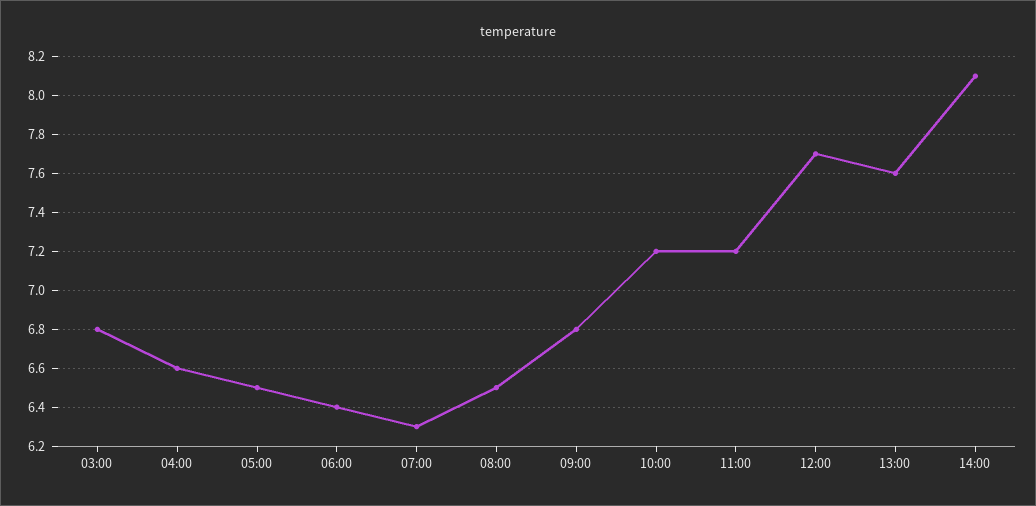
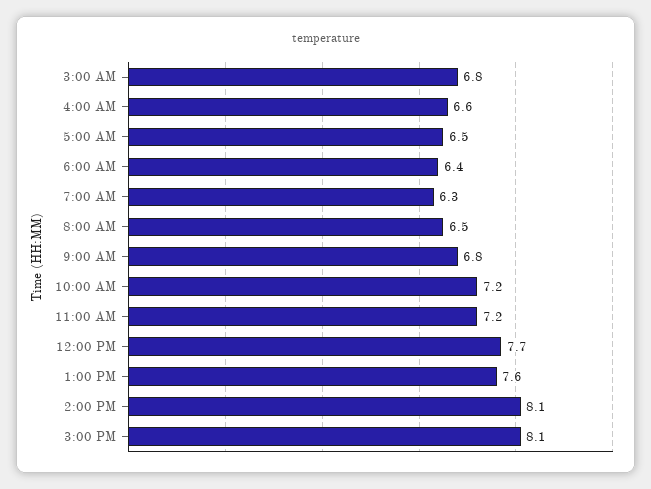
3:00 PM: none -> 8.1

